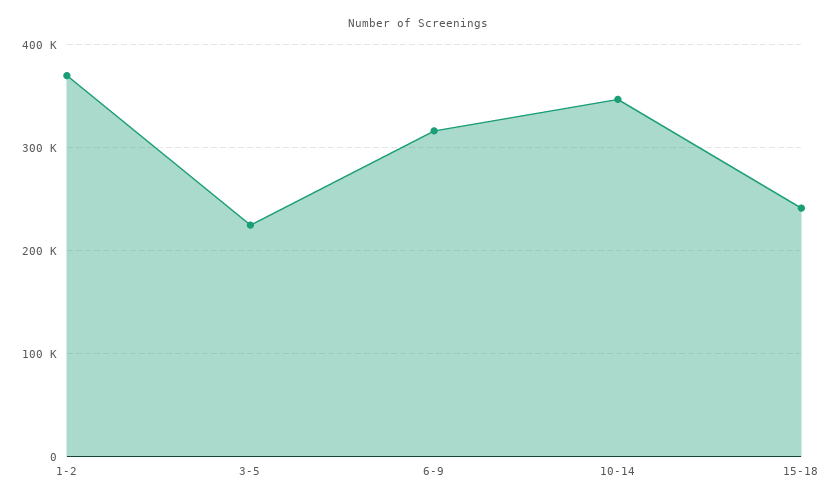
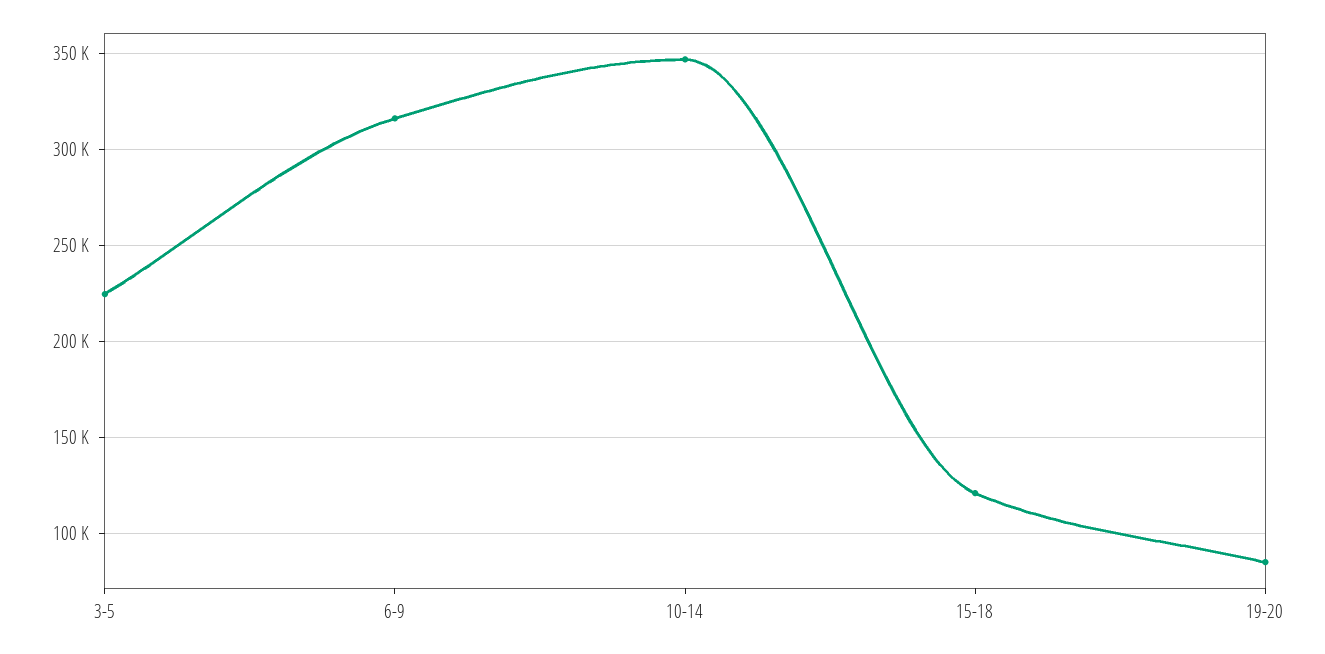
1-2: 370000 -> none
15-18: 240000 -> 120000
19-20: none -> 85000

